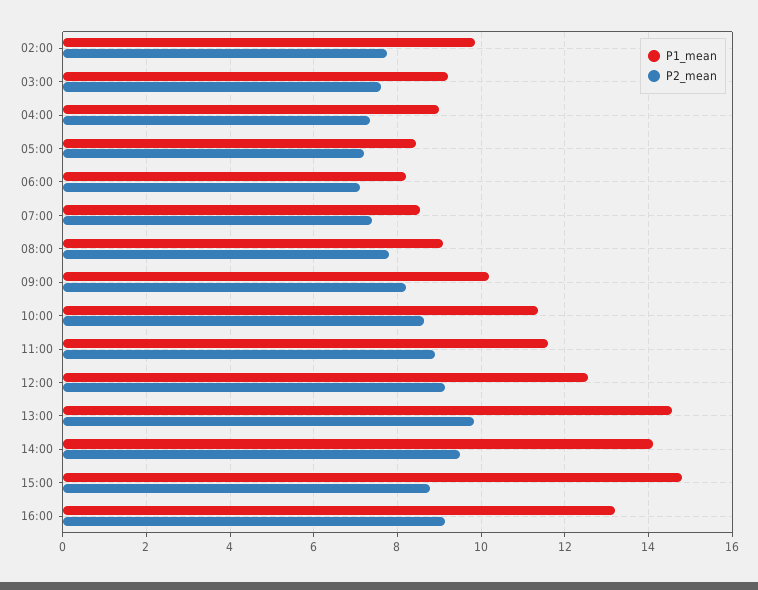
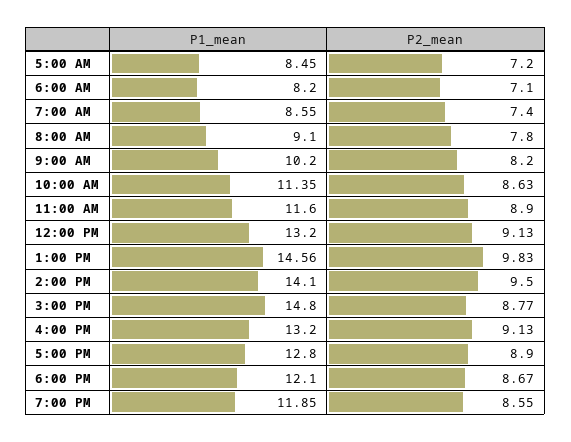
P1_mean, 02:00: 9.8 -> none
P2_mean, 02:00: 7.8 -> none
P1_mean, 03:00: 9.2 -> none
P2_mean, 03:00: 7.6 -> none
P1_mean, 04:00: 9 -> none
P2_mean, 04:00: 7.4 -> none
P1_mean, 12:00: 12.6 -> 13.2
P1_mean, 5:00 PM: none -> 12.8
P2_mean, 5:00 PM: none -> 8.9
P1_mean, 6:00 PM: none -> 12.1
P2_mean, 6:00 PM: none -> 8.67
P1_mean, 7:00 PM: none -> 11.85
P2_mean, 7:00 PM: none -> 8.55

